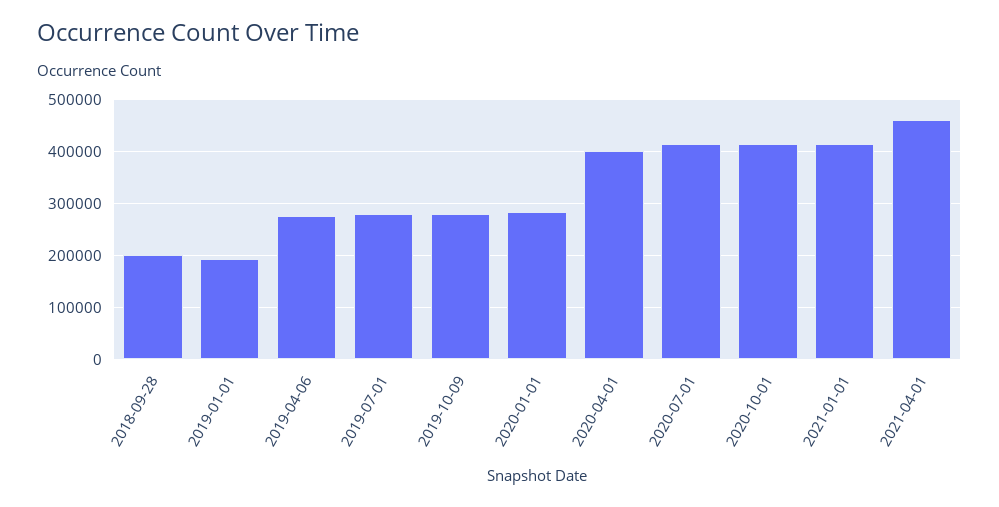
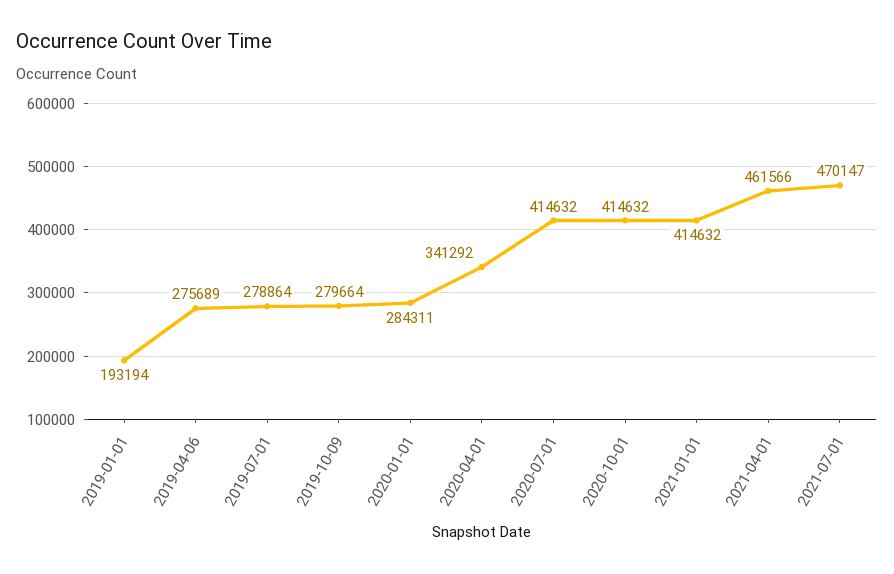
2018-09-28: 200000 -> none
2020-04-01: 400000 -> 341292
2021-07-01: none -> 470147

